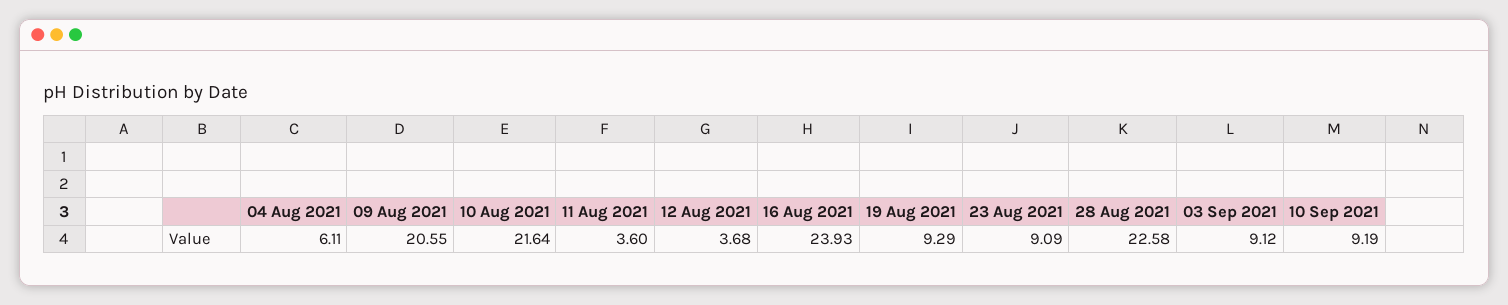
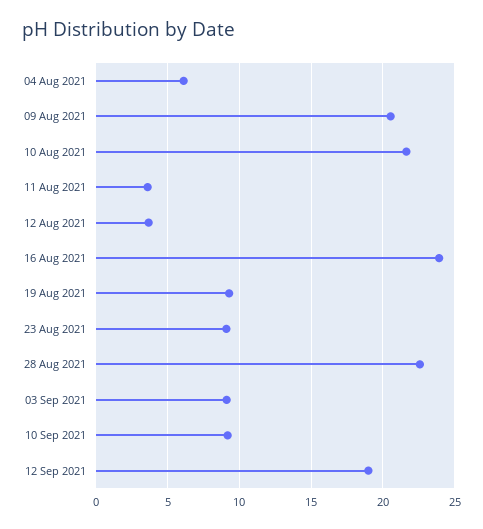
12 Sep 2021: none -> 19

